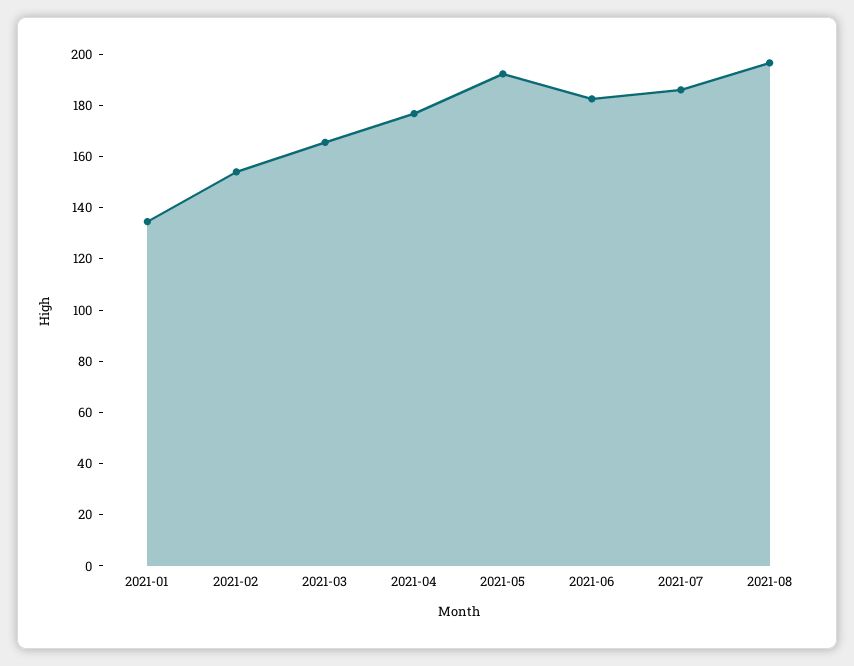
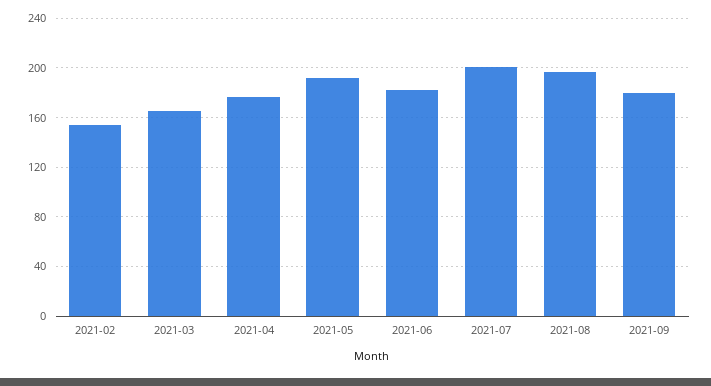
2021-01: 135 -> none
2021-07: 185 -> 200
2021-09: none -> 180

